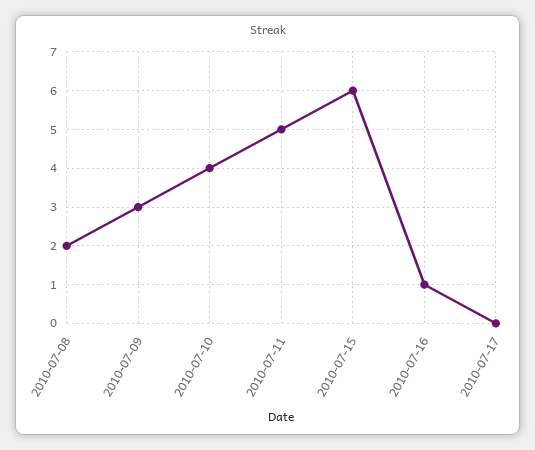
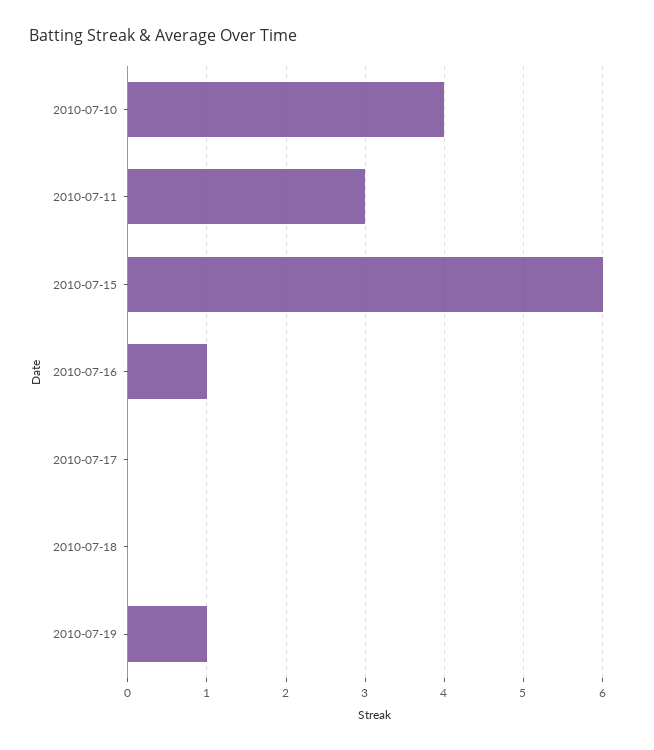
2010-07-08: 2 -> none
2010-07-09: 3 -> none
2010-07-11: 5 -> 3
2010-07-18: none -> 0
2010-07-19: none -> 1

